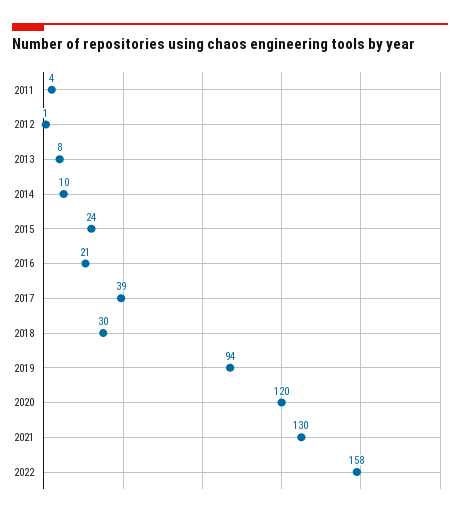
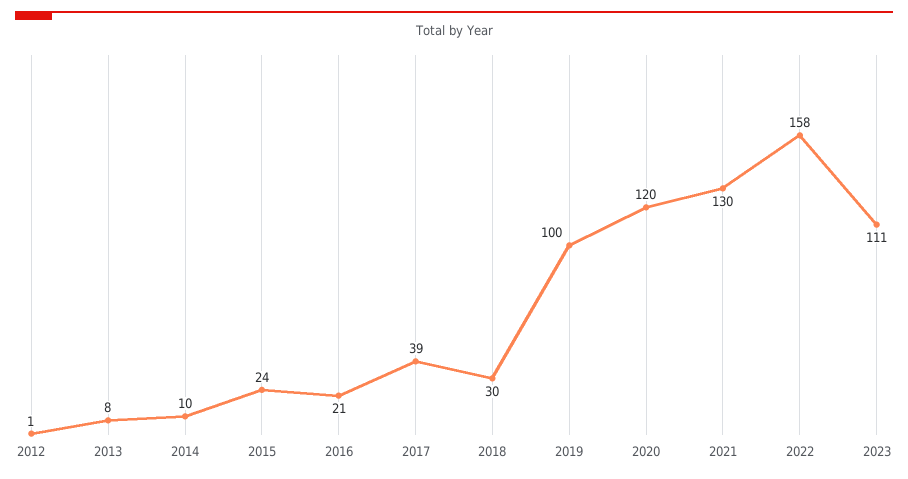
2011: 4 -> none
2019: 94 -> 100
2023: none -> 111

